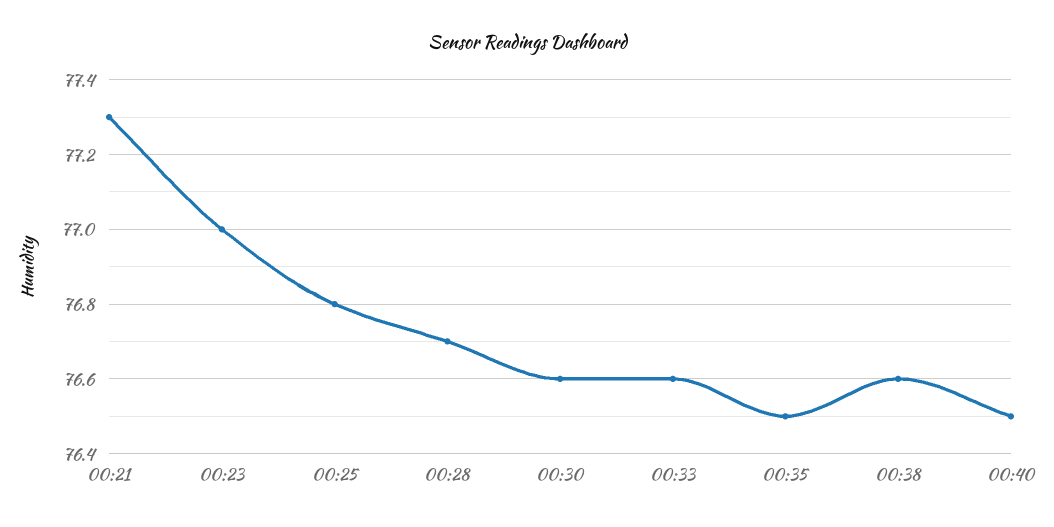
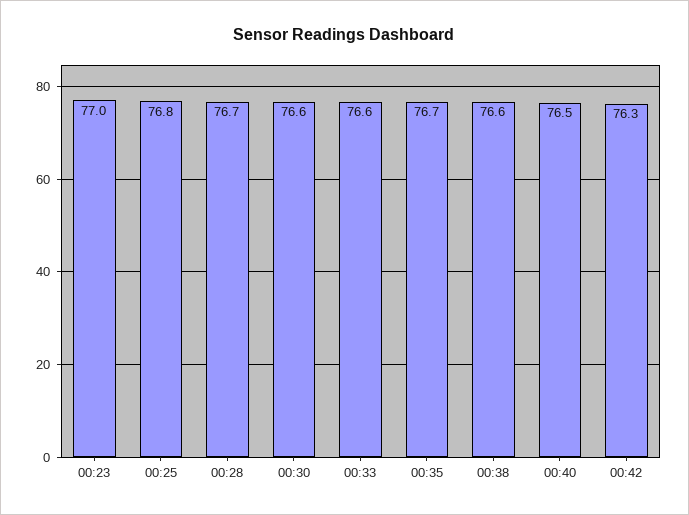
00:21: 77.3 -> none
00:35: 76.5 -> 76.7
00:42: none -> 76.3

